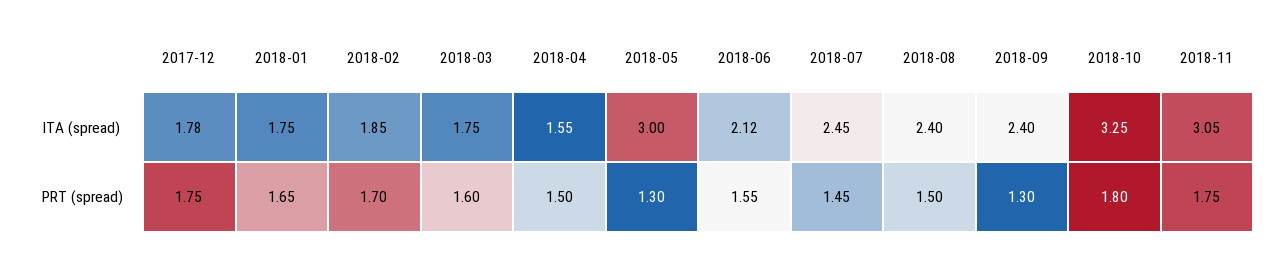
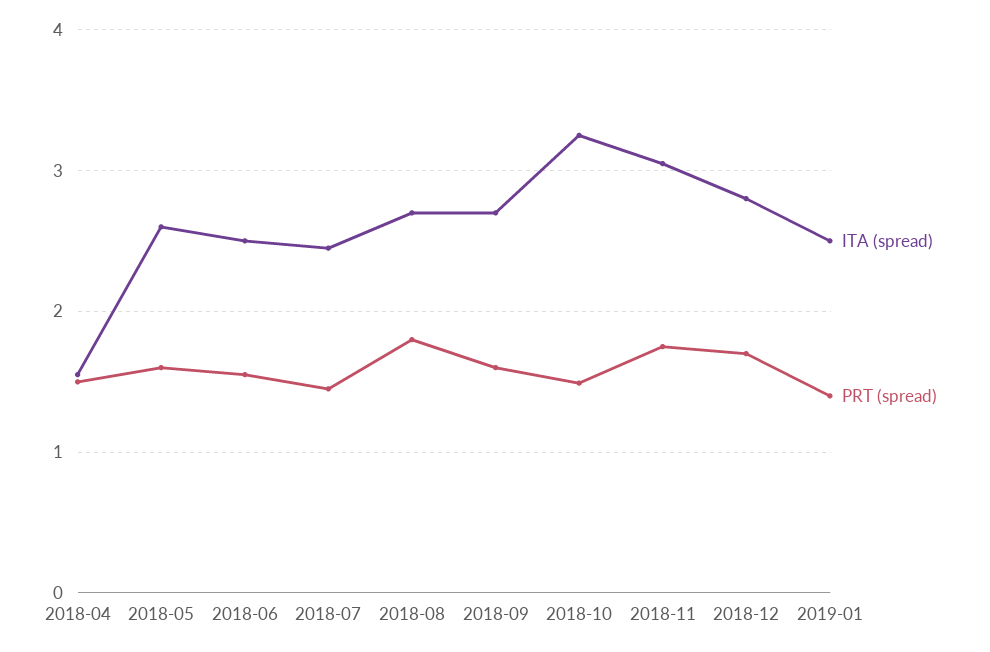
ITA (spread), 2017-12: 1.78 -> none
ITA (spread), 2018-01: 1.75 -> none
ITA (spread), 2018-02: 1.85 -> none
ITA (spread), 2018-03: 1.75 -> none
ITA (spread), 2018-05: 3 -> 2.6
ITA (spread), 2018-06: 2.12 -> 2.5
ITA (spread), 2018-08: 2.4 -> 2.7
ITA (spread), 2018-09: 2.4 -> 2.7
PRT (spread), 2017-12: 1.75 -> none
PRT (spread), 2018-01: 1.65 -> none
PRT (spread), 2018-02: 1.7 -> none
PRT (spread), 2018-03: 1.6 -> none
PRT (spread), 2018-05: 1.3 -> 1.6
PRT (spread), 2018-08: 1.5 -> 1.8
PRT (spread), 2018-09: 1.3 -> 1.6
PRT (spread), 2018-10: 1.8 -> 1.5
ITA (spread), 2018-12: none -> 2.8
PRT (spread), 2018-12: none -> 1.7
ITA (spread), 2019-01: none -> 2.5
PRT (spread), 2019-01: none -> 1.4

